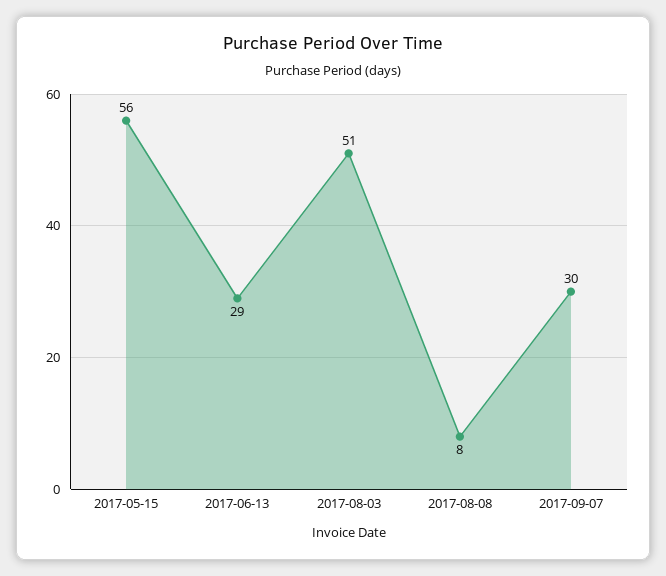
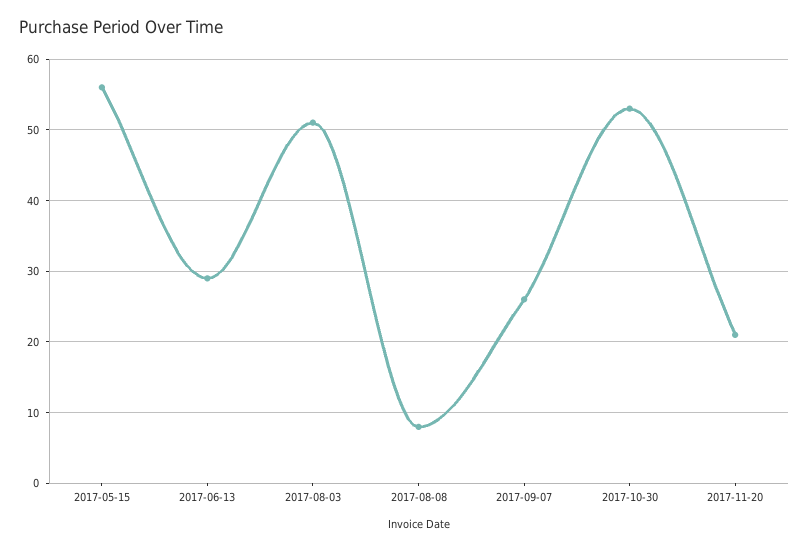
2017-09-07: 30 -> 26
2017-10-30: none -> 53
2017-11-20: none -> 21

